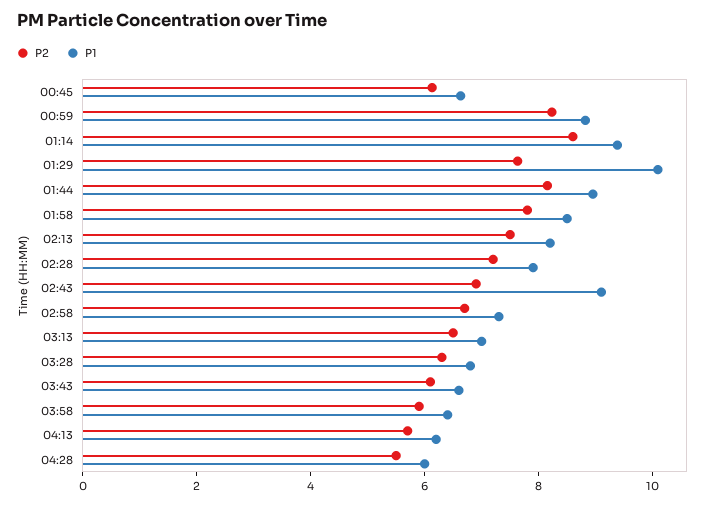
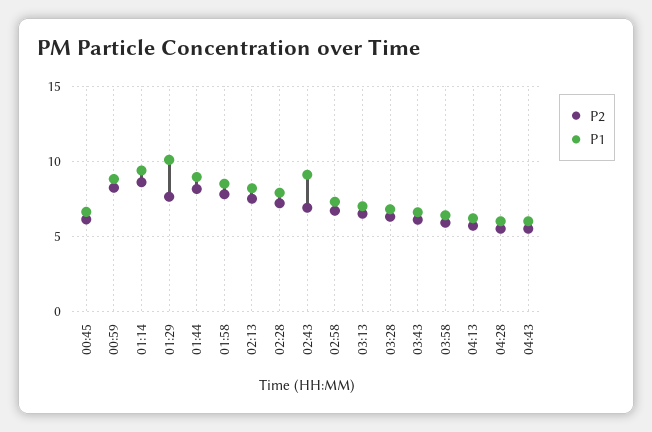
P2, 04:43: none -> 5.5
P1, 04:43: none -> 6

